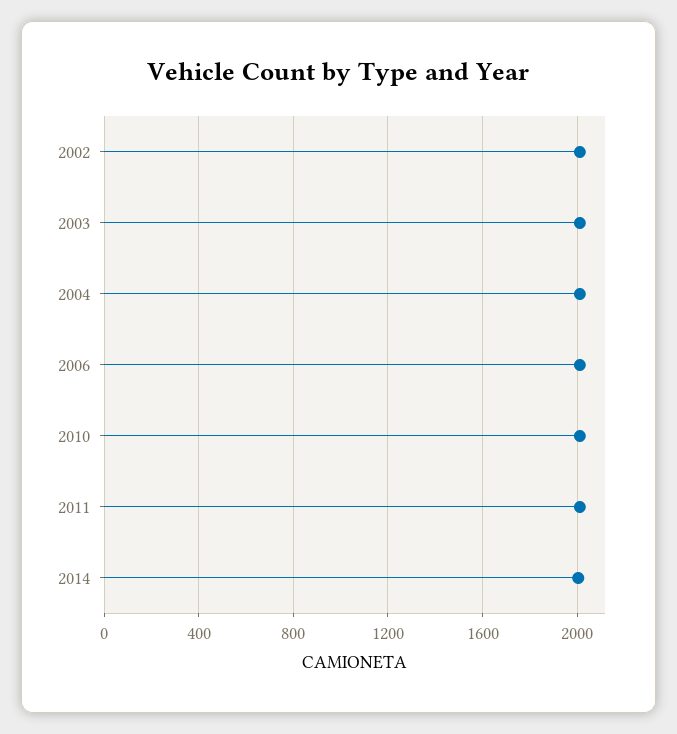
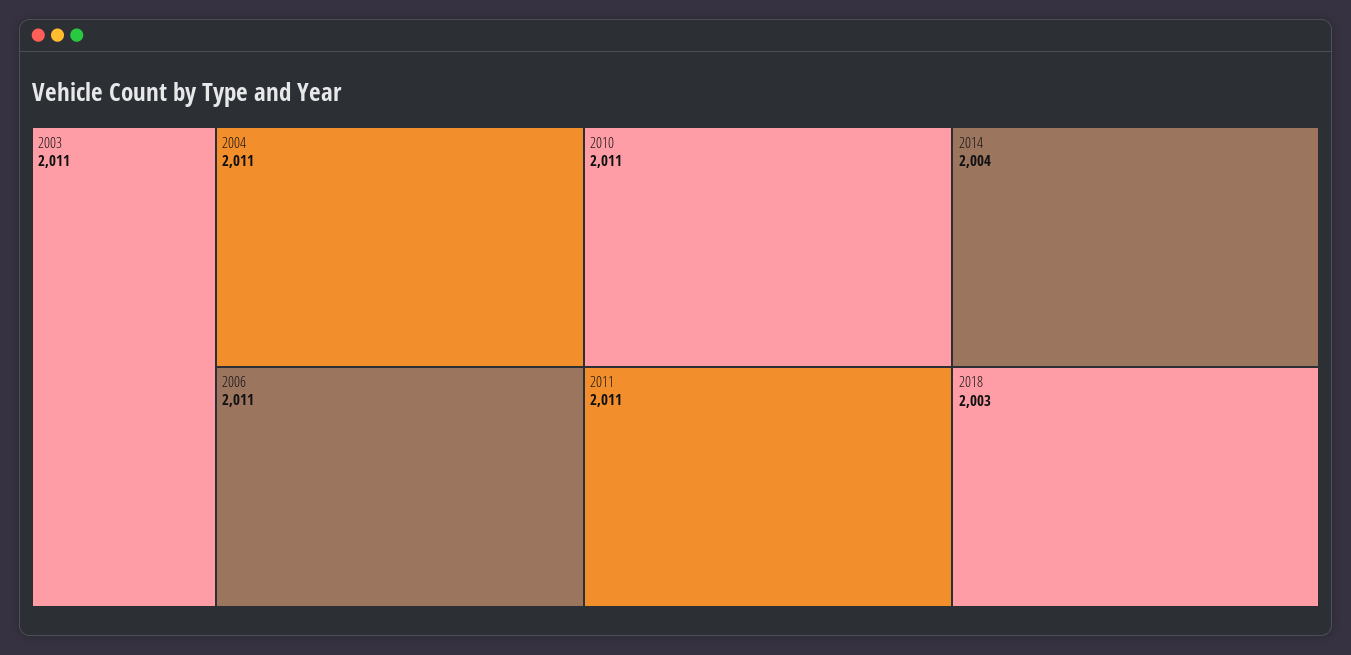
2002: 2000 -> none
2018: none -> 2003

